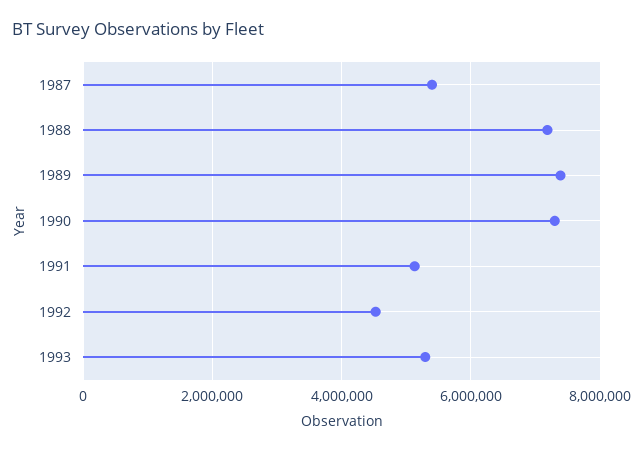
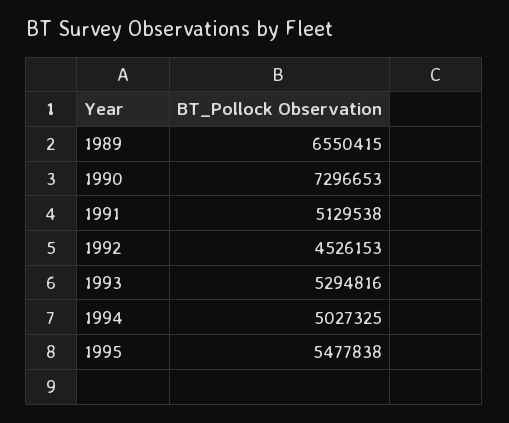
1987: 5400000 -> none
1988: 7200000 -> none
1989: 7400000 -> 6550415
1994: none -> 5027325
1995: none -> 5477838

